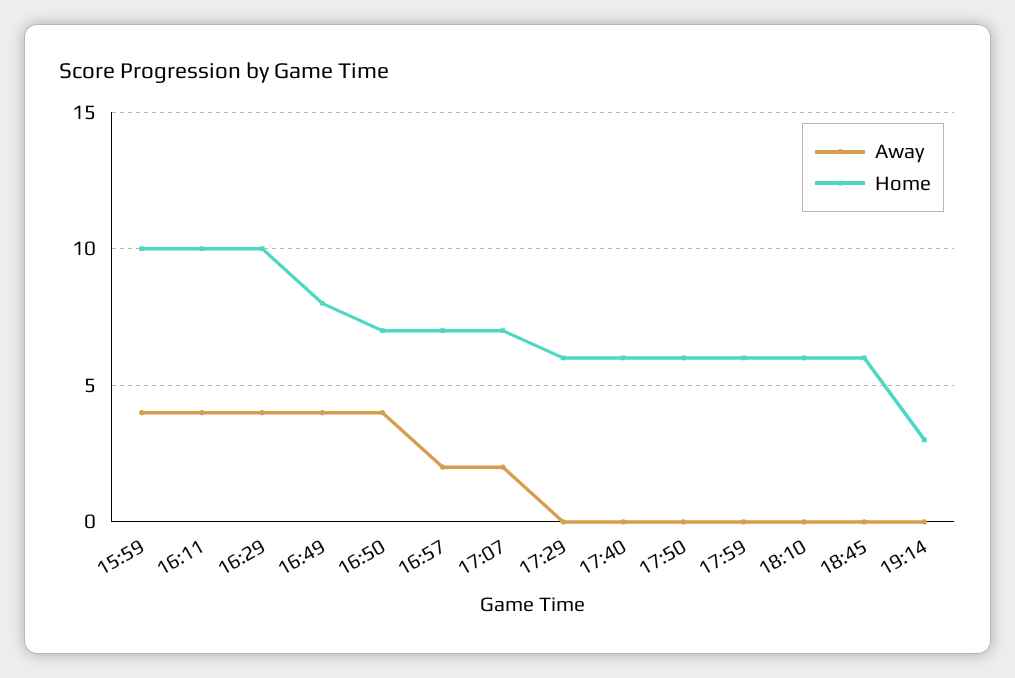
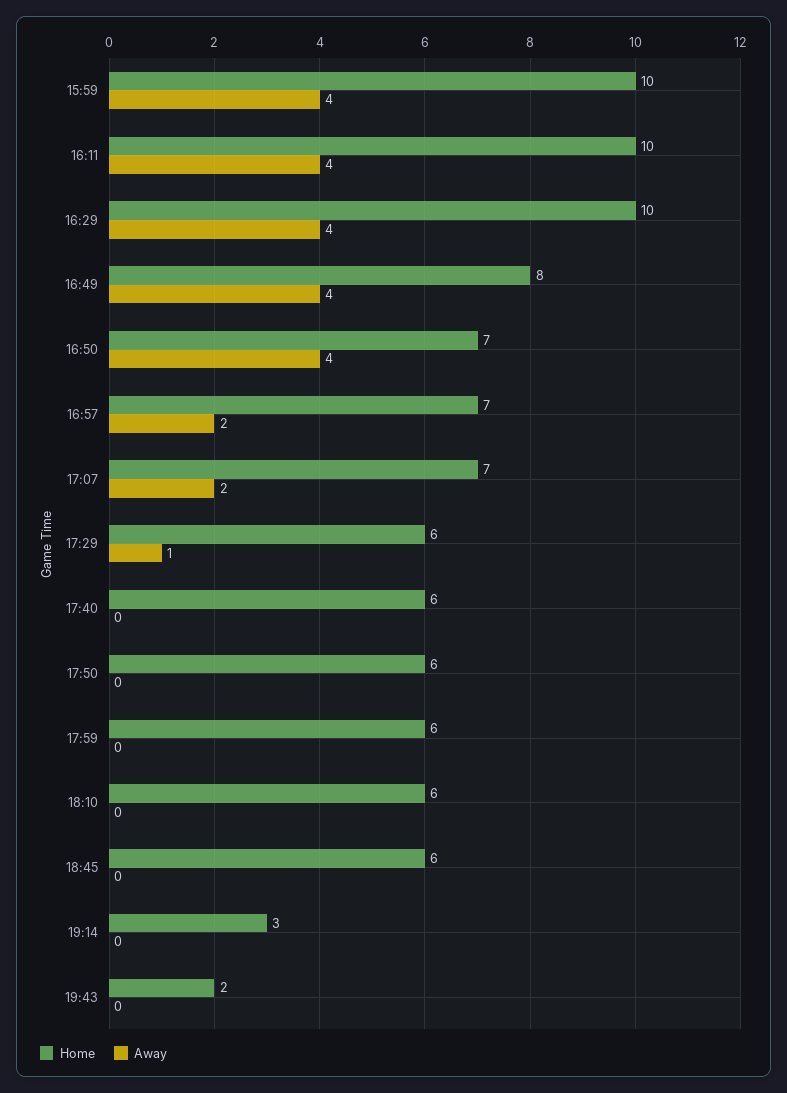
Away, 17:29: 0 -> 1
Home, 19:43: none -> 2
Away, 19:43: none -> 0

